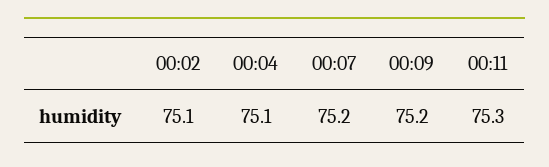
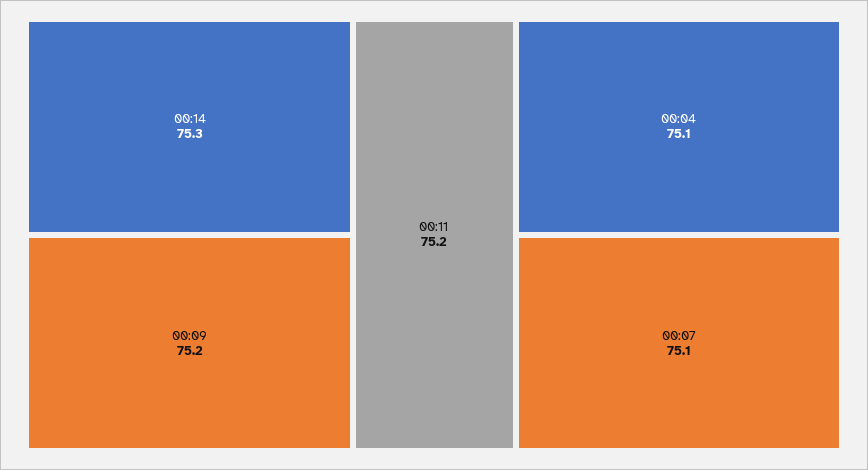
00:02: 75.1 -> none
00:07: 75.2 -> 75.1
00:11: 75.3 -> 75.2
00:14: none -> 75.3

